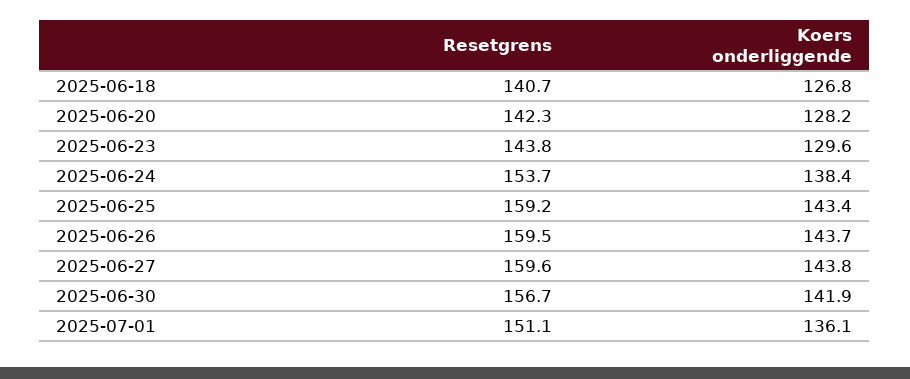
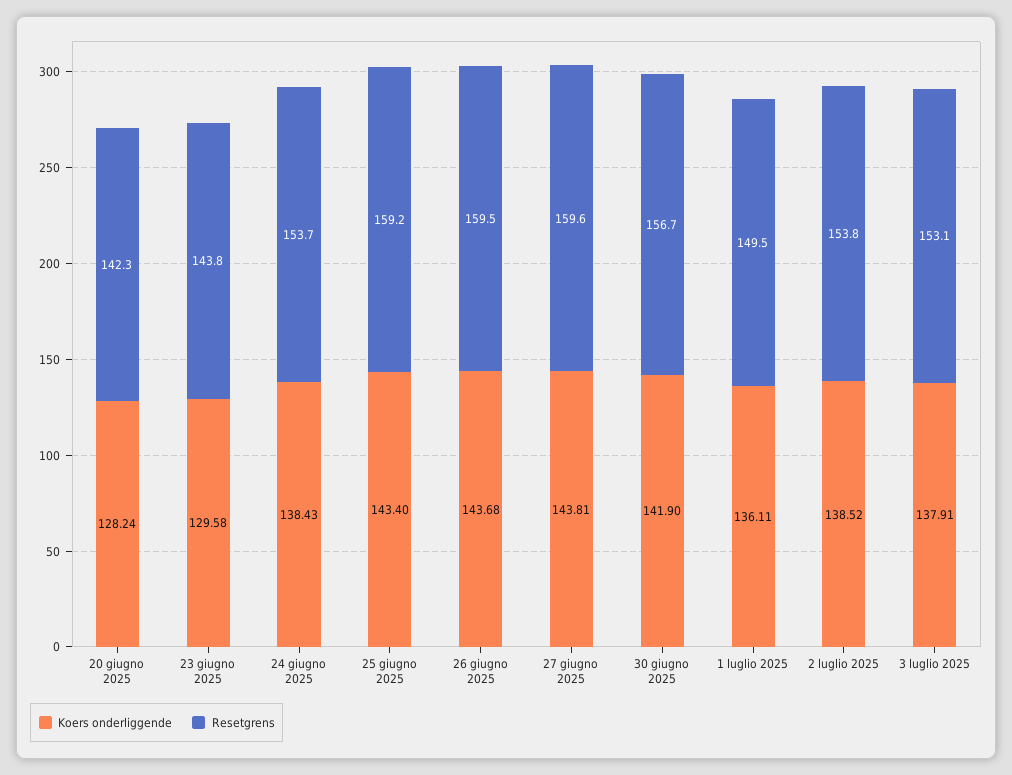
Resetgrens, 2025-06-18: 140.7 -> none
Koers onderliggende, 2025-06-18: 126.8 -> none
Resetgrens, 2025-07-01: 151.1 -> 149.5
Koers onderliggende, 2 luglio 2025: none -> 138.52
Resetgrens, 2 luglio 2025: none -> 153.8
Koers onderliggende, 3 luglio 2025: none -> 137.91
Resetgrens, 3 luglio 2025: none -> 153.1

